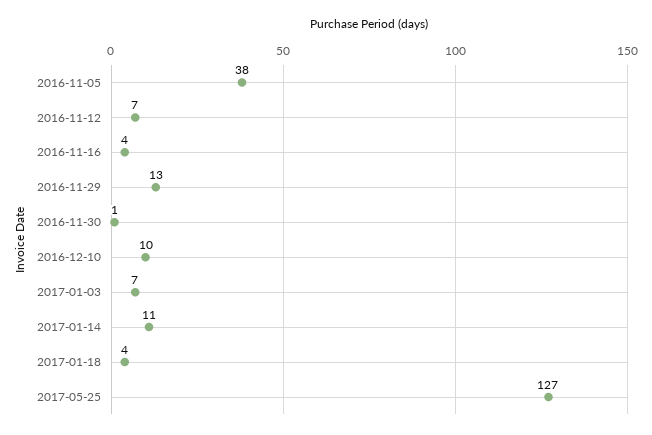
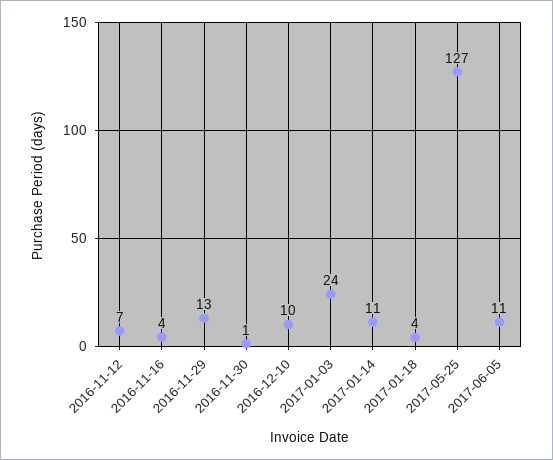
2016-11-05: 38 -> none
2017-01-03: 7 -> 24
2017-06-05: none -> 11

